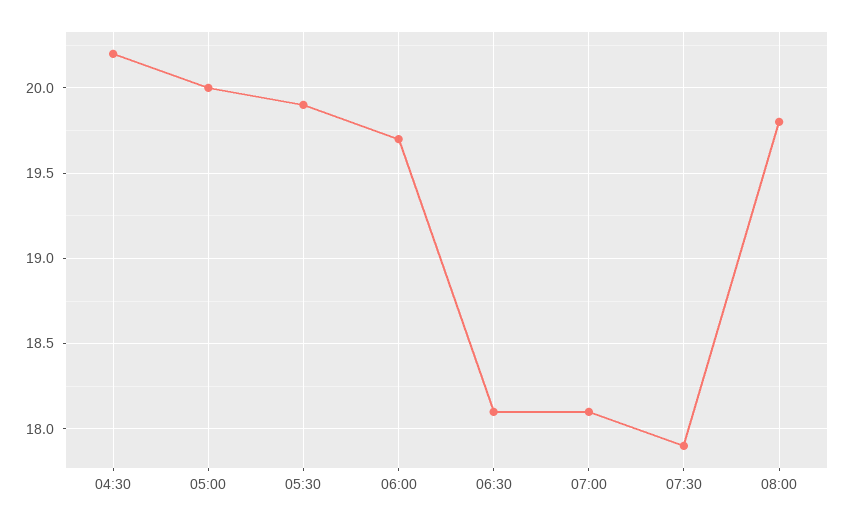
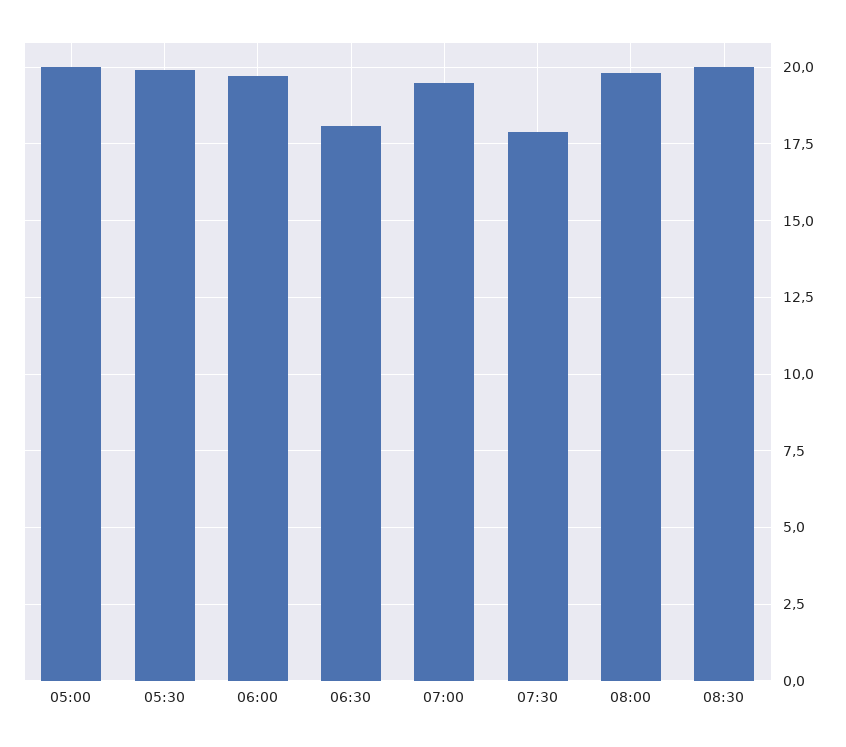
04:30: 20.2 -> none
07:00: 18.1 -> 19.5
08:30: none -> 20

